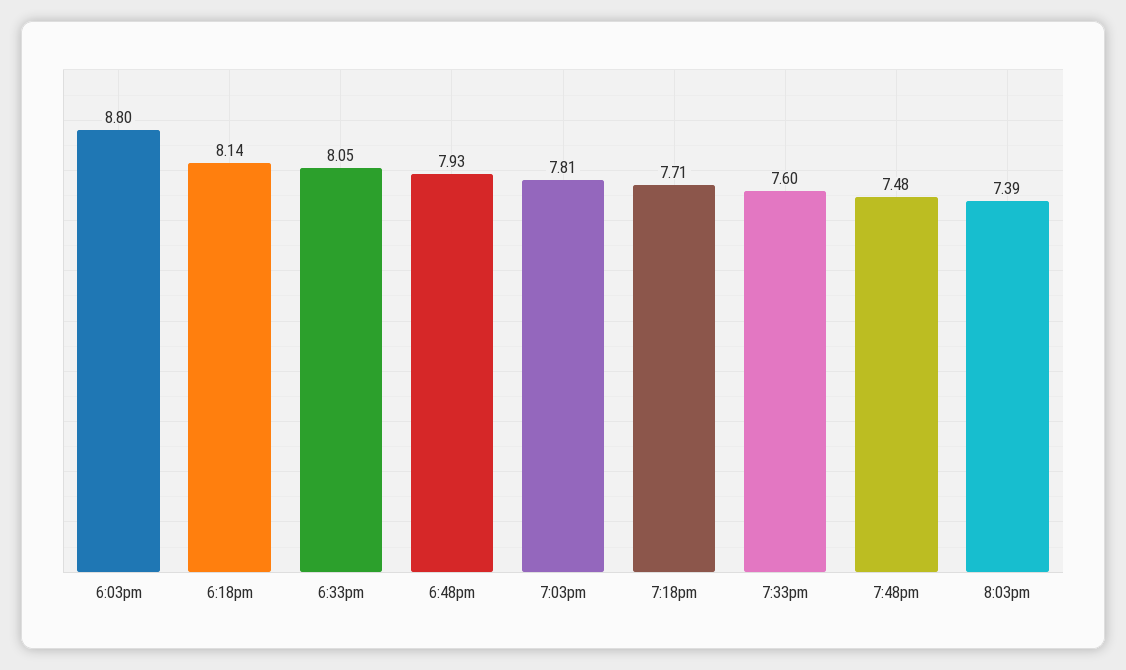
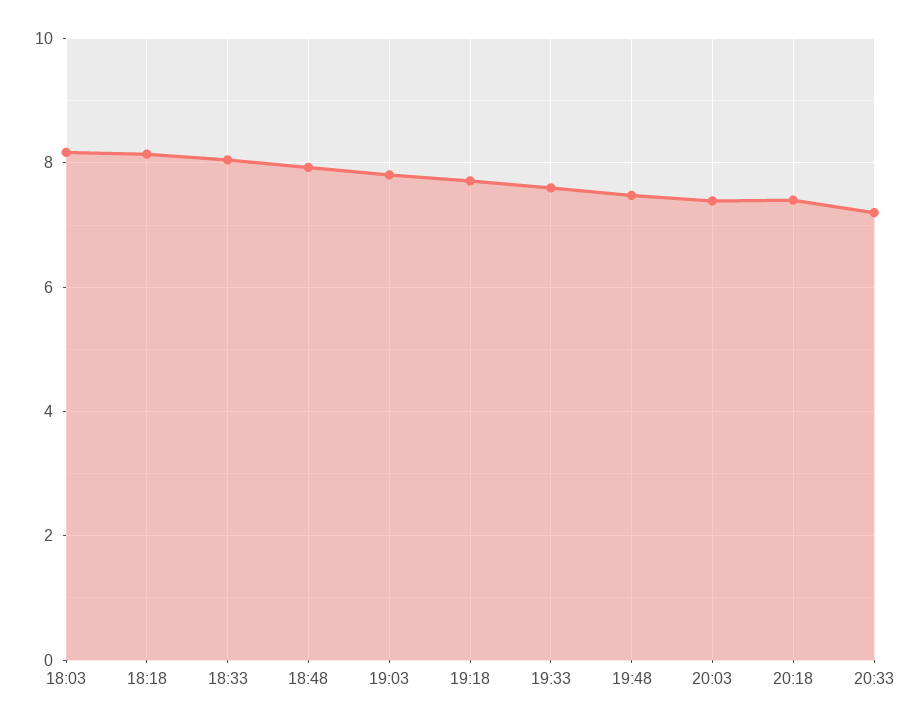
6:03pm: 8.8 -> 8.2
20:18: none -> 7.4
20:33: none -> 7.2

